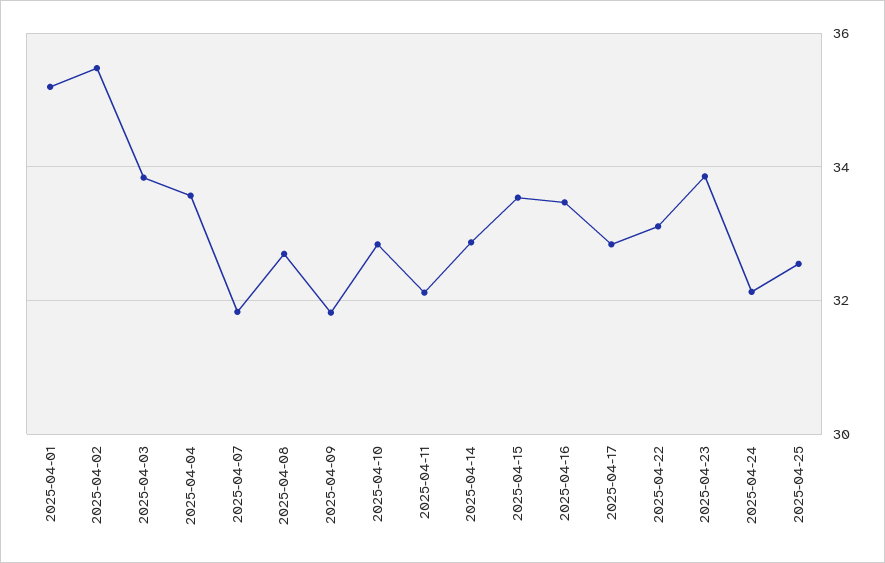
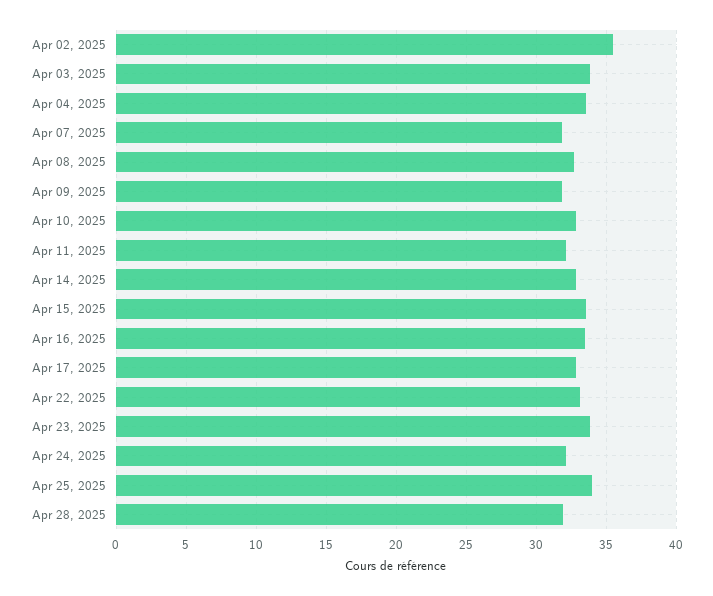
2025-04-01: 35.2 -> none
2025-04-25: 32.6 -> 34
Apr 28, 2025: none -> 32

